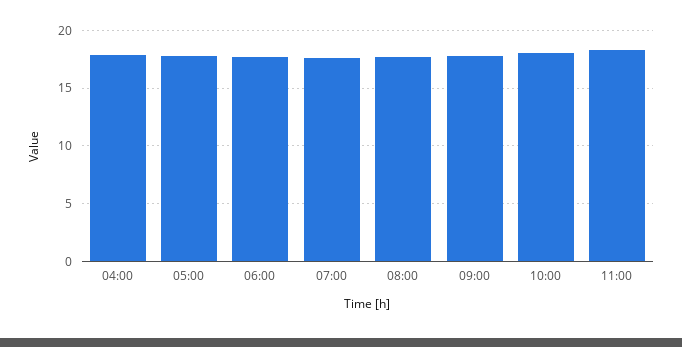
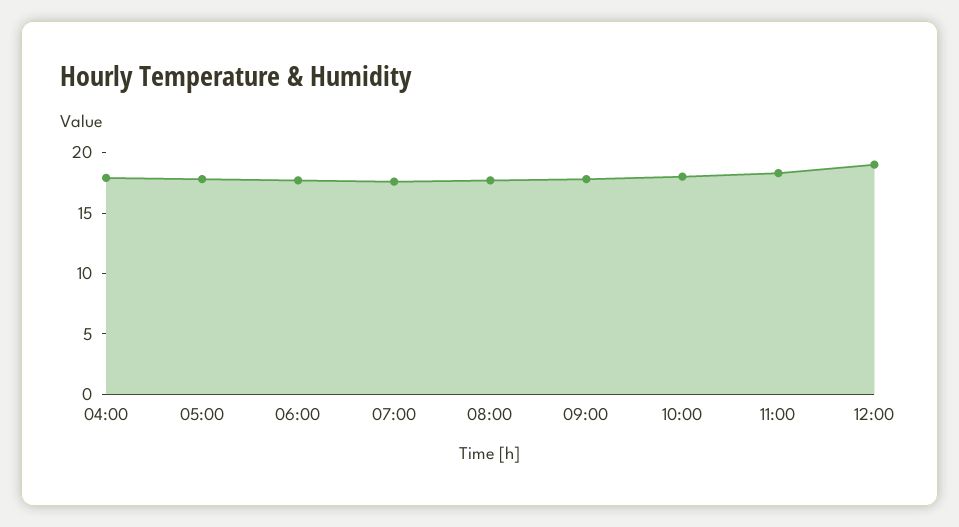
12:00: none -> 19

